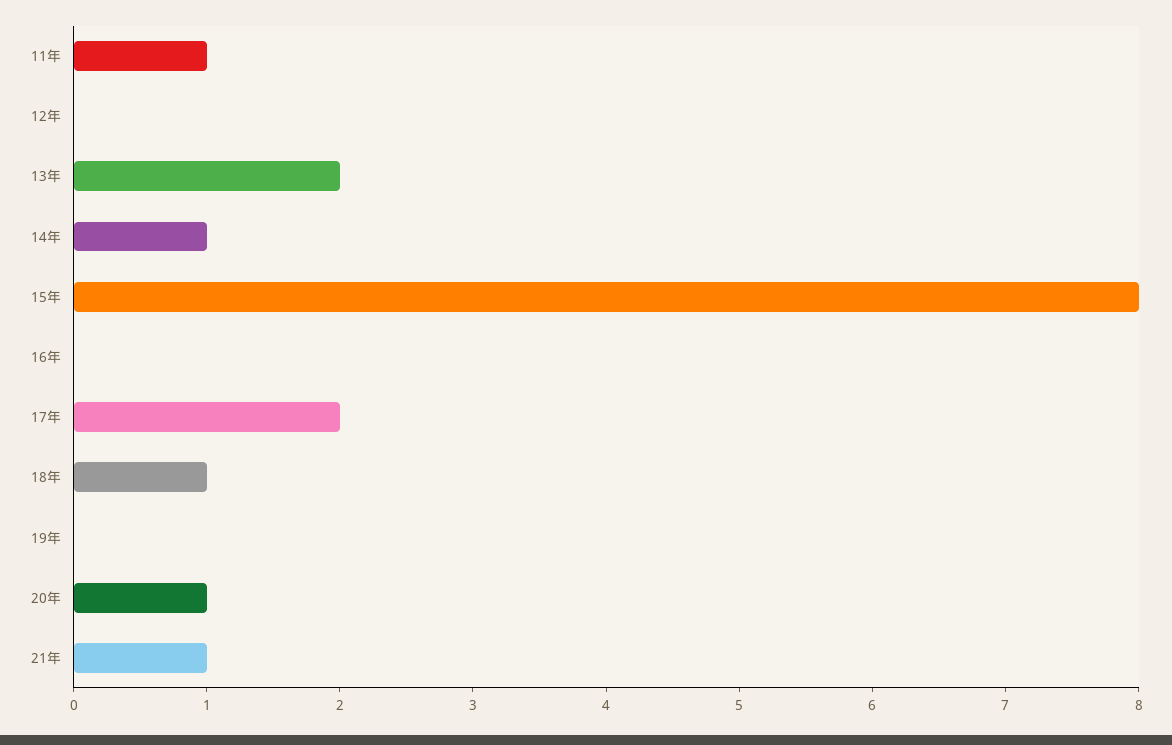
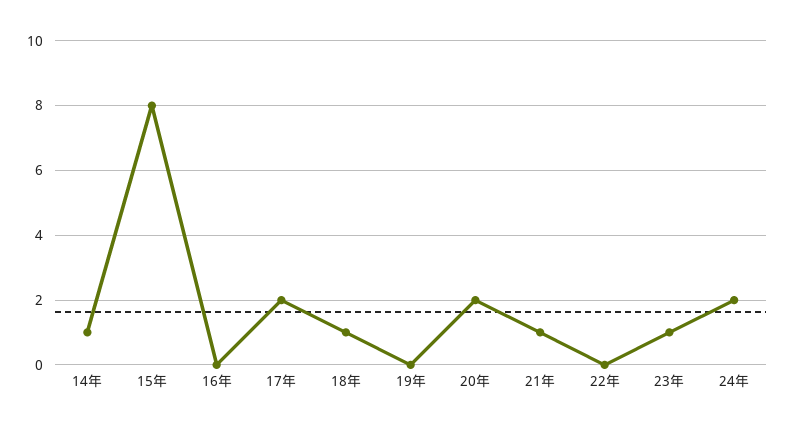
11年: 1 -> none
12年: 0 -> none
13年: 2 -> none
20年: 1 -> 2
22年: none -> 0
23年: none -> 1
24年: none -> 2

